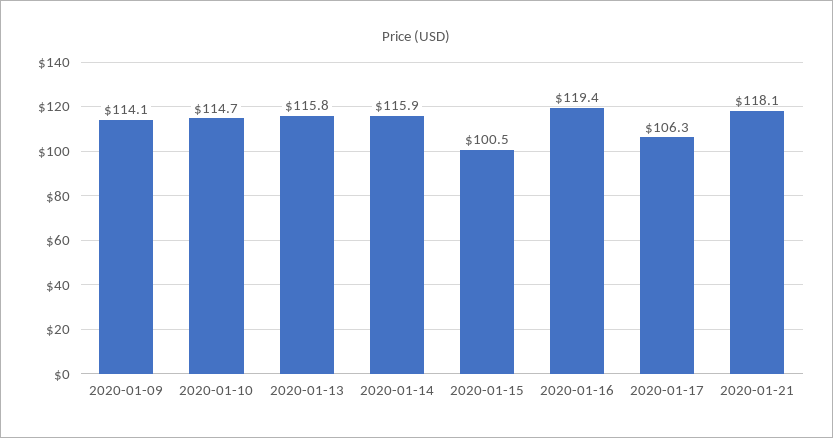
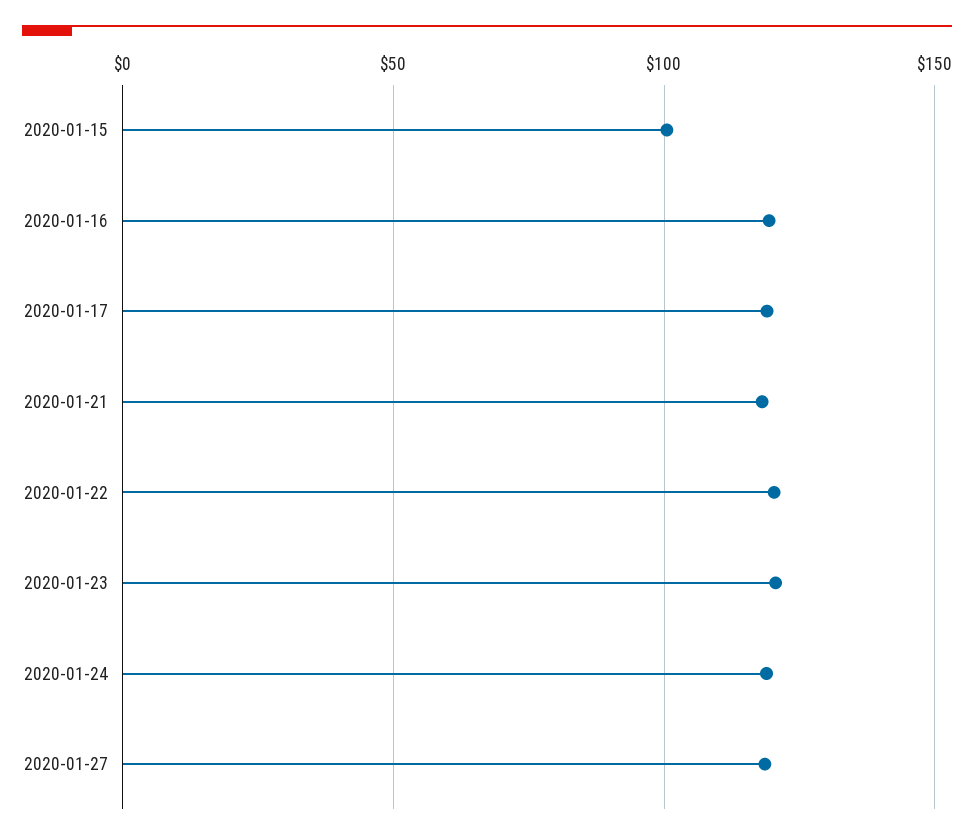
2020-01-09: 114.1 -> none
2020-01-10: 114.7 -> none
2020-01-13: 115.8 -> none
2020-01-14: 115.9 -> none
2020-01-17: 106.3 -> 120
2020-01-22: none -> 120
2020-01-23: none -> 120
2020-01-24: none -> 120
2020-01-27: none -> 120

